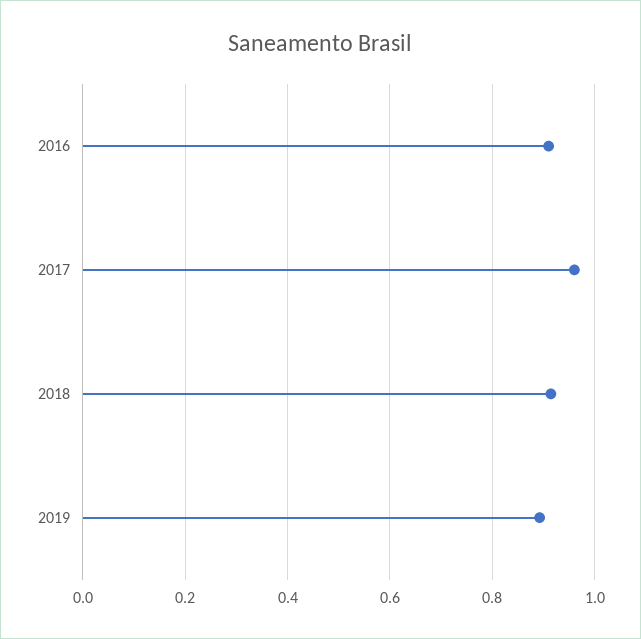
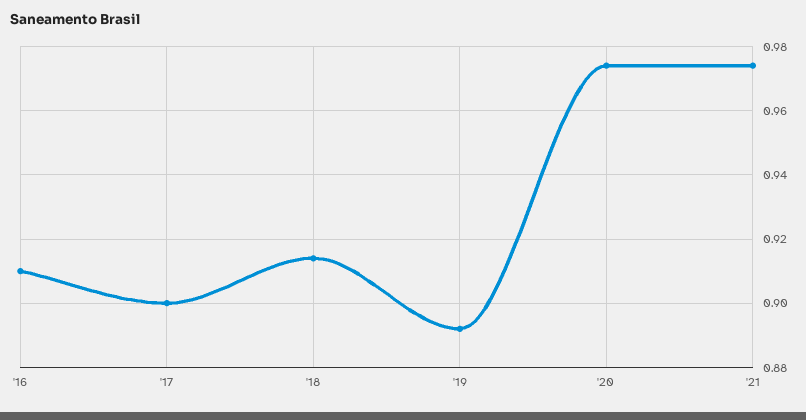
2017: 0.96 -> 0.9
'20: none -> 0.975
'21: none -> 0.975

